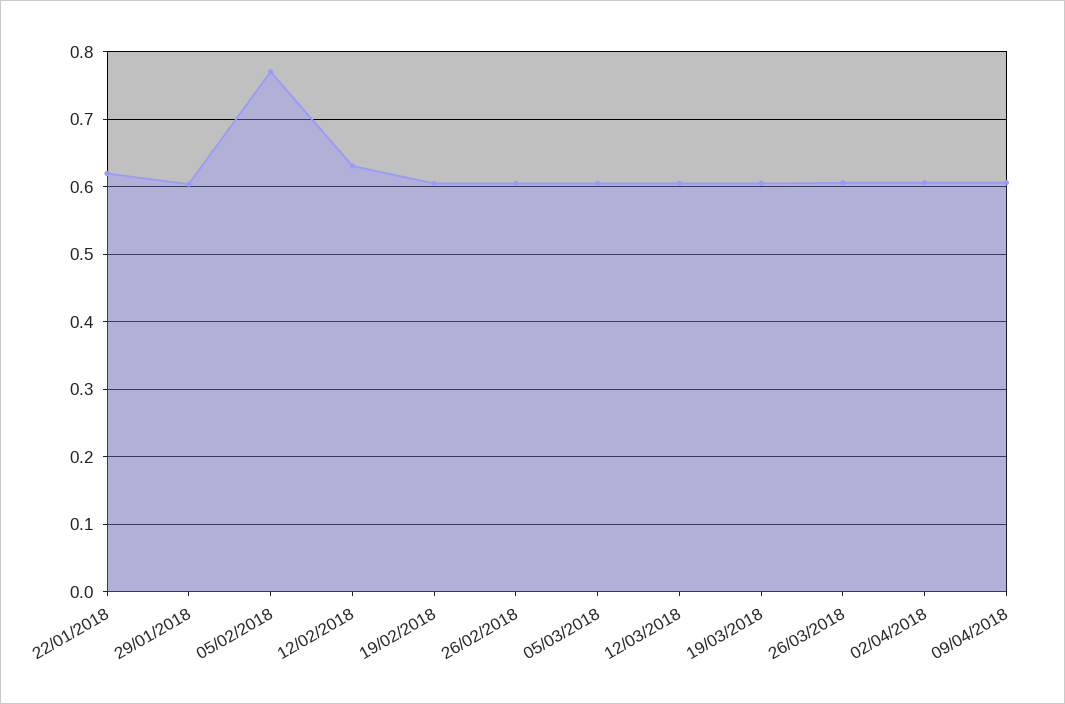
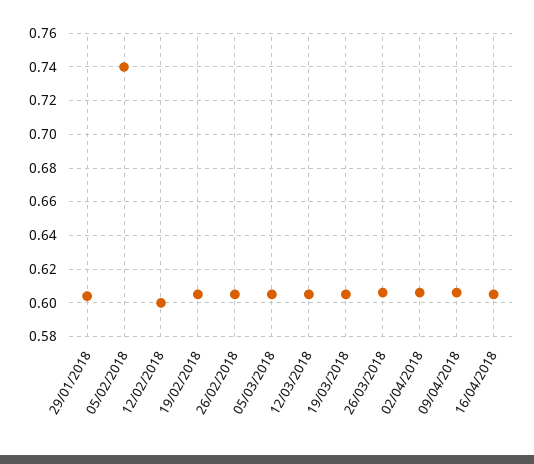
22/01/2018: 0.62 -> none
05/02/2018: 0.77 -> 0.74
12/02/2018: 0.63 -> 0.6
16/04/2018: none -> 0.605

